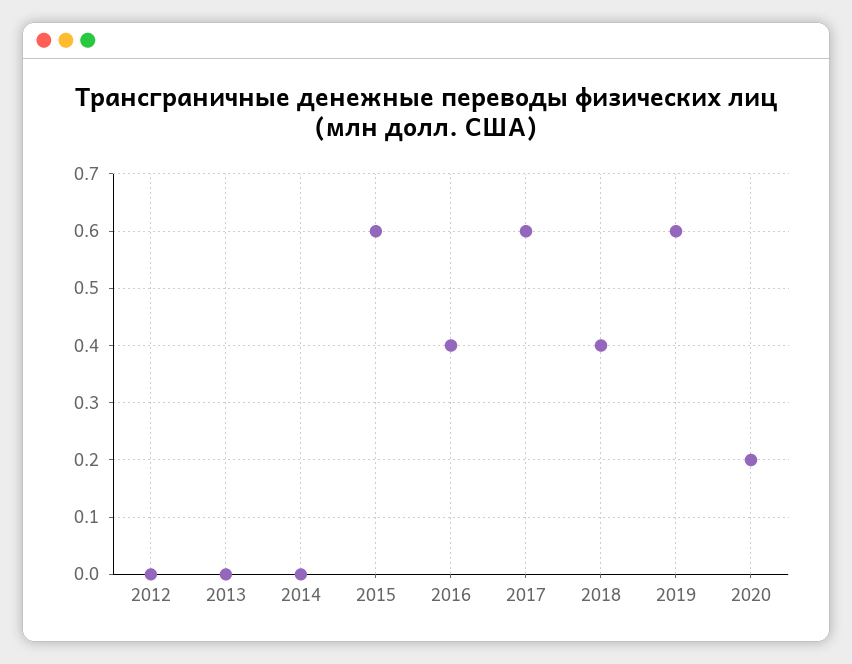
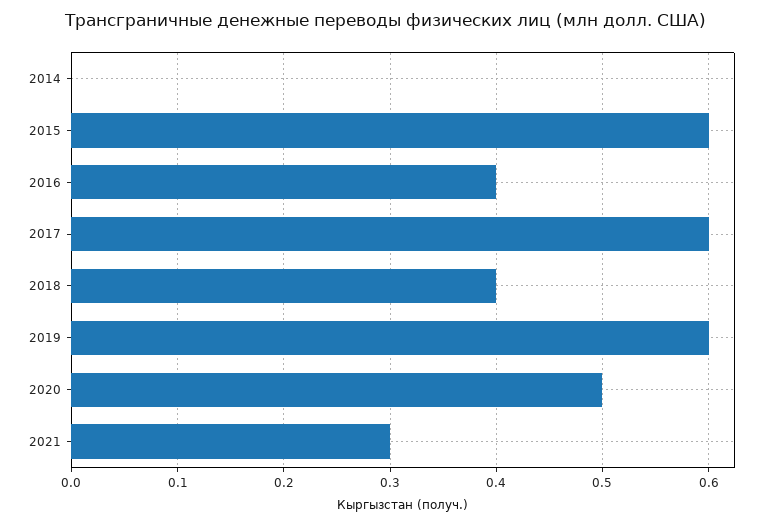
2012: 0 -> none
2013: 0 -> none
2020: 0.2 -> 0.5
2021: none -> 0.3

